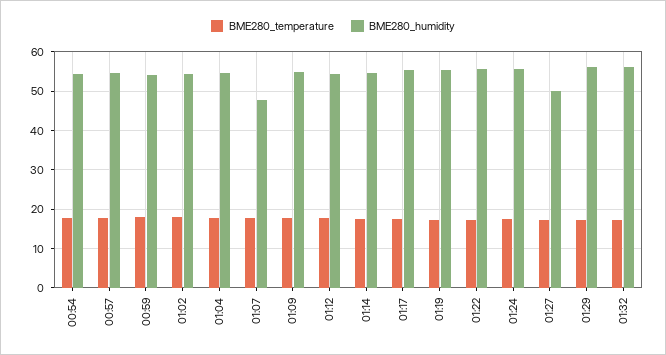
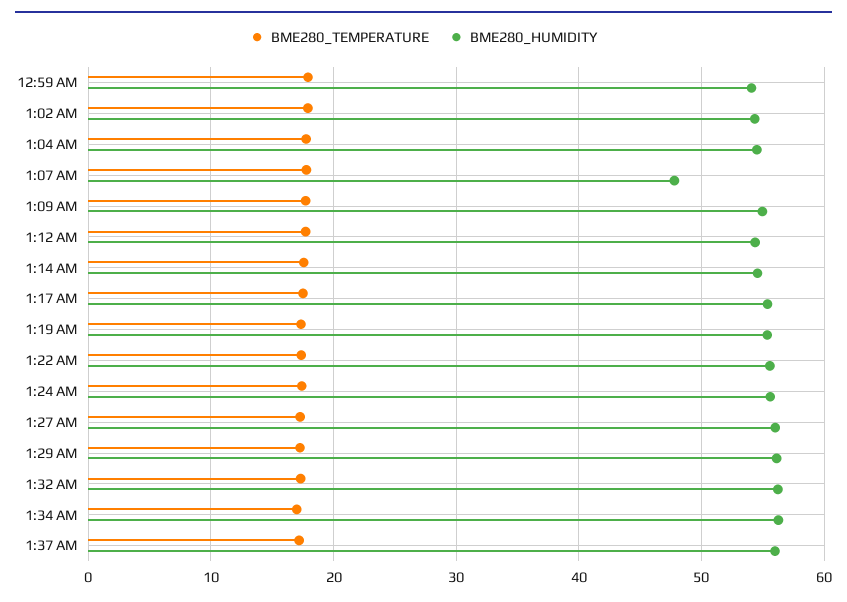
BME280_temperature, 00:54: 18 -> none
BME280_humidity, 00:54: 54 -> none
BME280_temperature, 00:57: 18 -> none
BME280_humidity, 00:57: 54 -> none
BME280_humidity, 01:27: 50 -> 56
BME280_temperature, 1:34 AM: none -> 17
BME280_humidity, 1:34 AM: none -> 56
BME280_temperature, 1:37 AM: none -> 17
BME280_humidity, 1:37 AM: none -> 56

